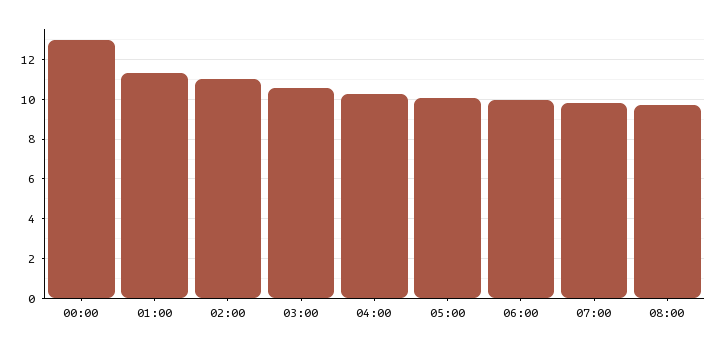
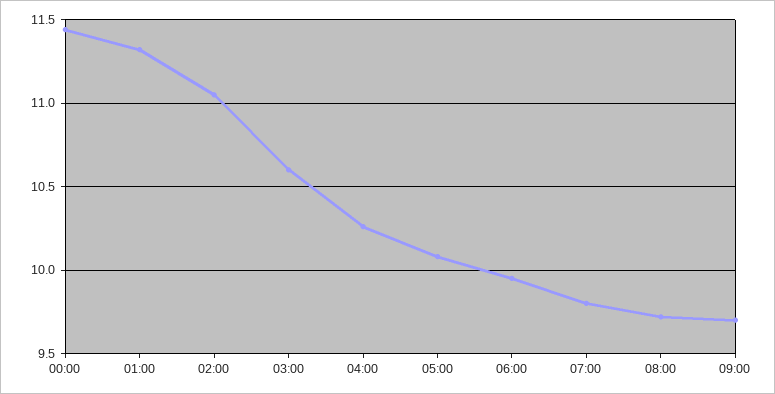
00:00: 13 -> 11.45
09:00: none -> 9.7

